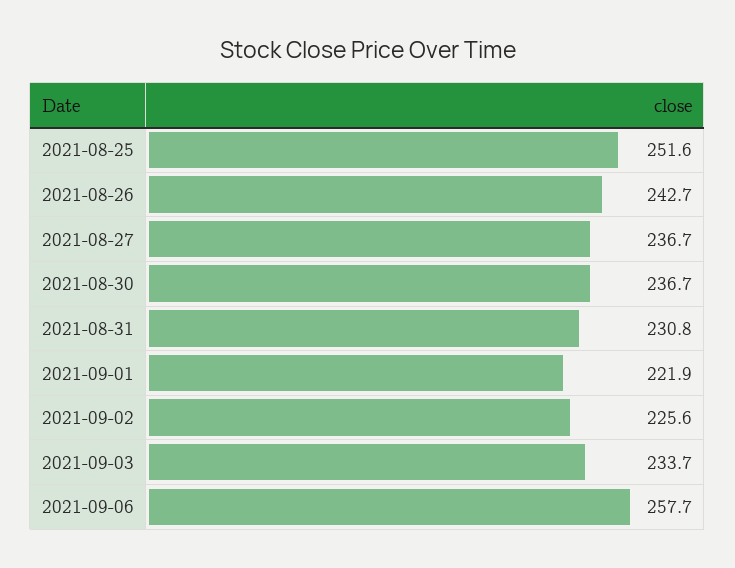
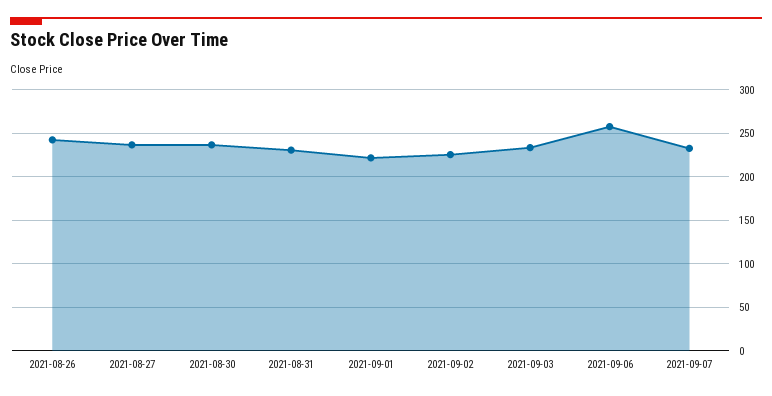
2021-08-25: 251.6 -> none
2021-09-07: none -> 230

